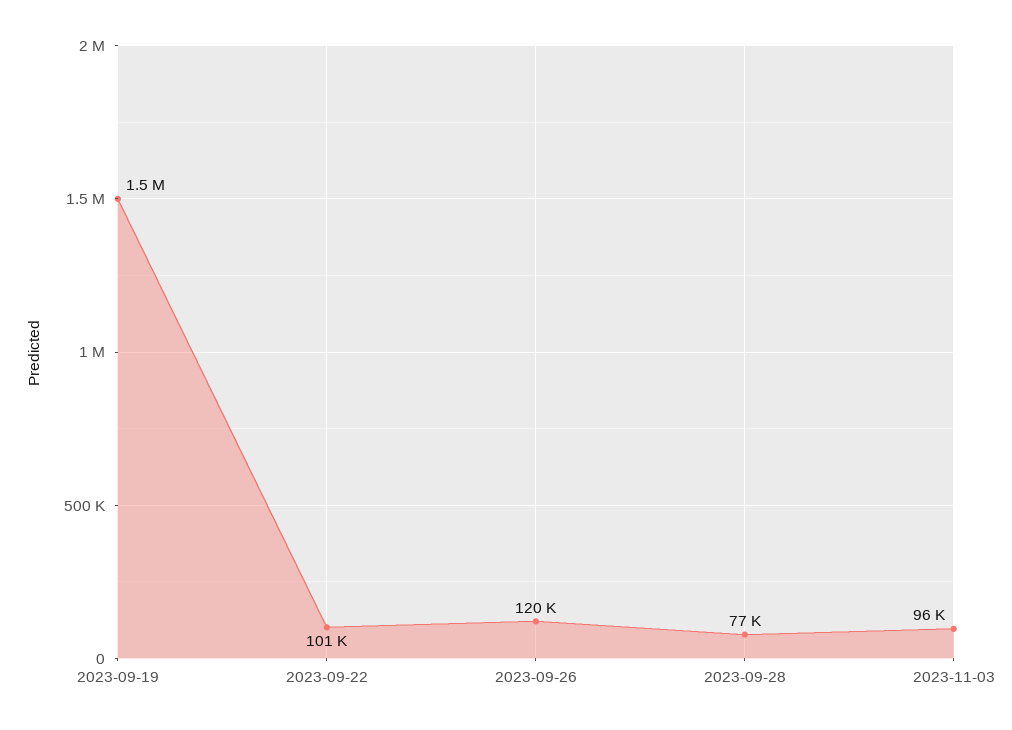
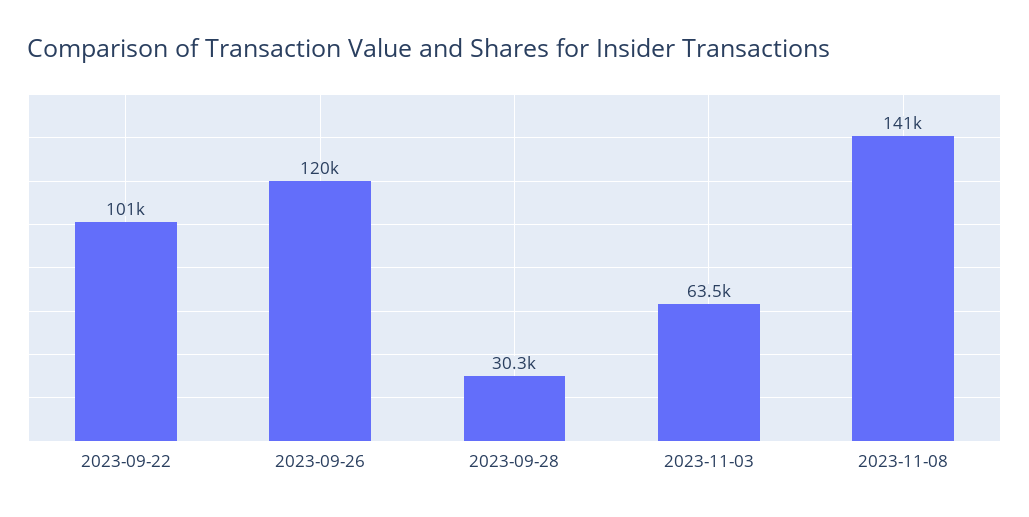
2023-09-19: 1500000 -> none
2023-09-28: 77000 -> 30300
2023-11-03: 96000 -> 63500
2023-11-08: none -> 141000

